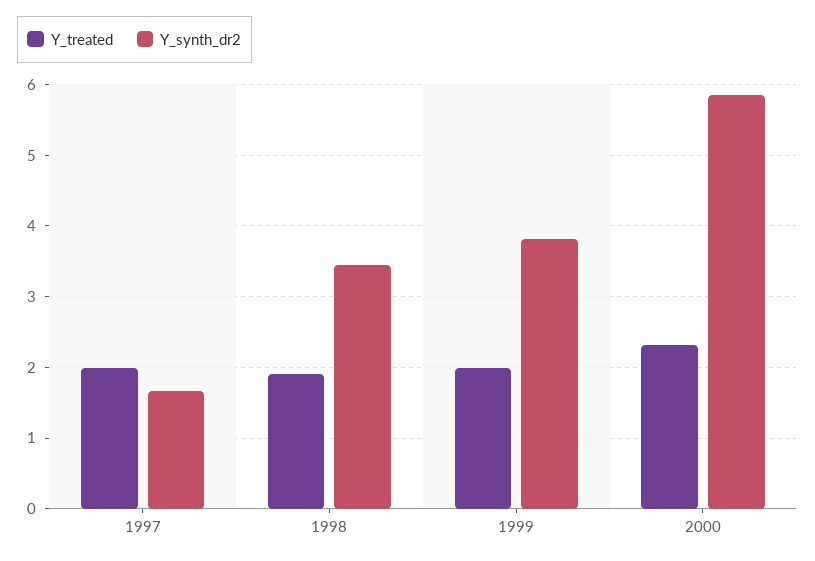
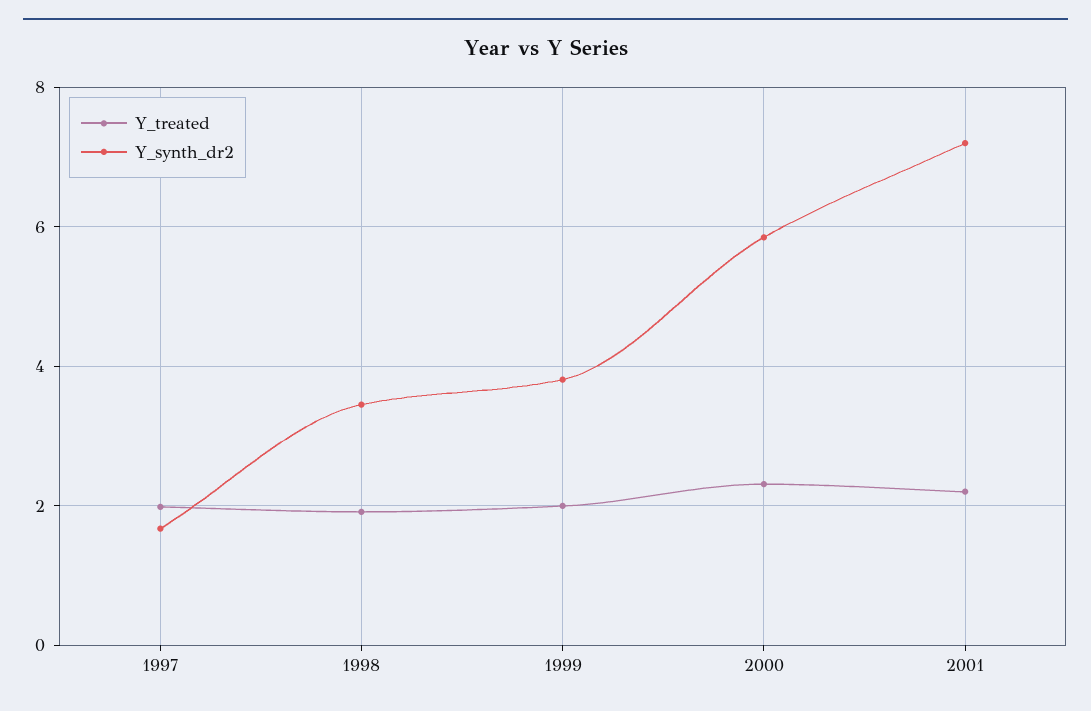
Y_treated, 2001: none -> 2.2
Y_synth_dr2, 2001: none -> 7.2

